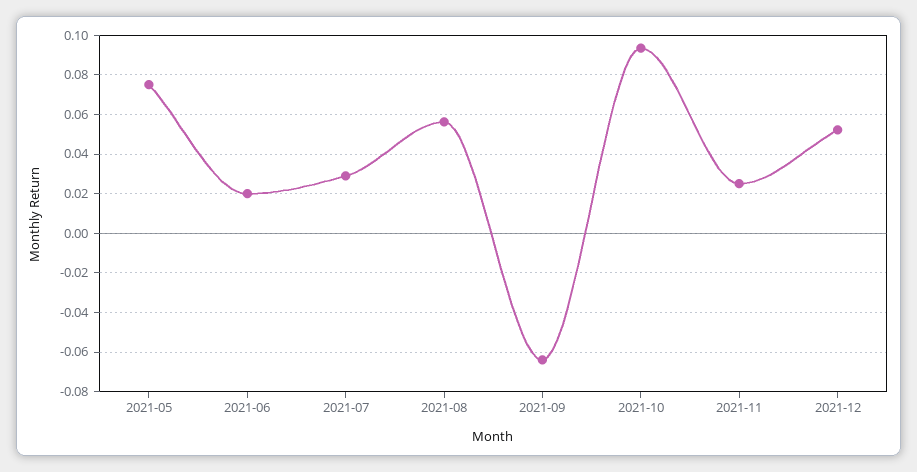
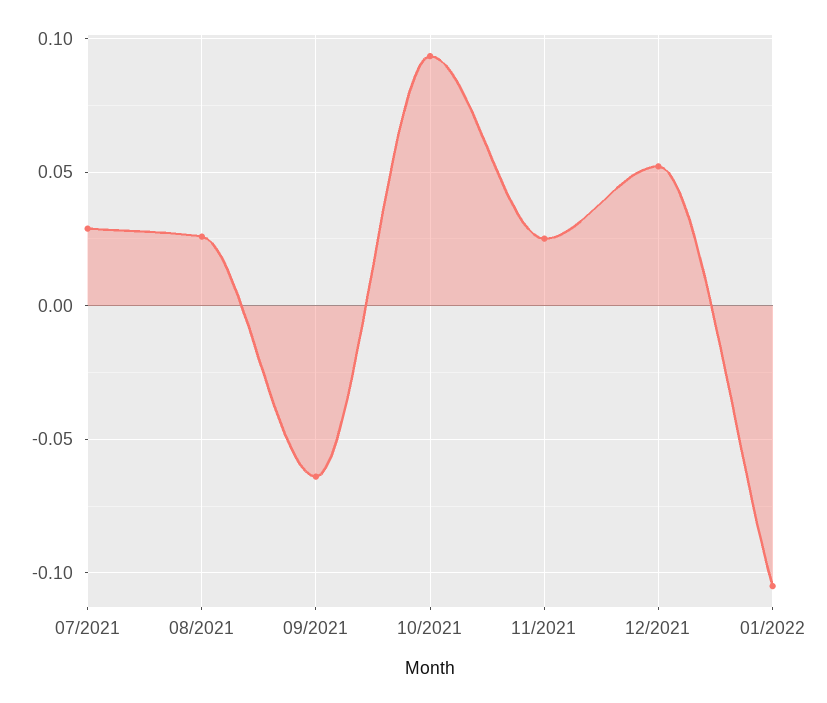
2021-05: 0.075 -> none
2021-06: 0.02 -> none
2021-08: 0.055 -> 0.025
01/2022: none -> -0.105

